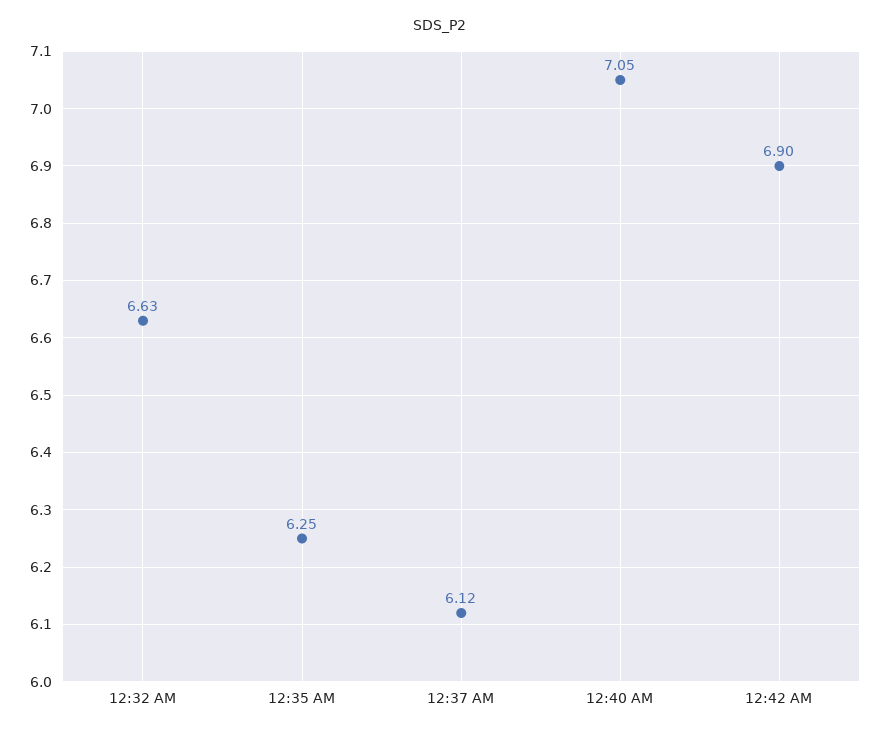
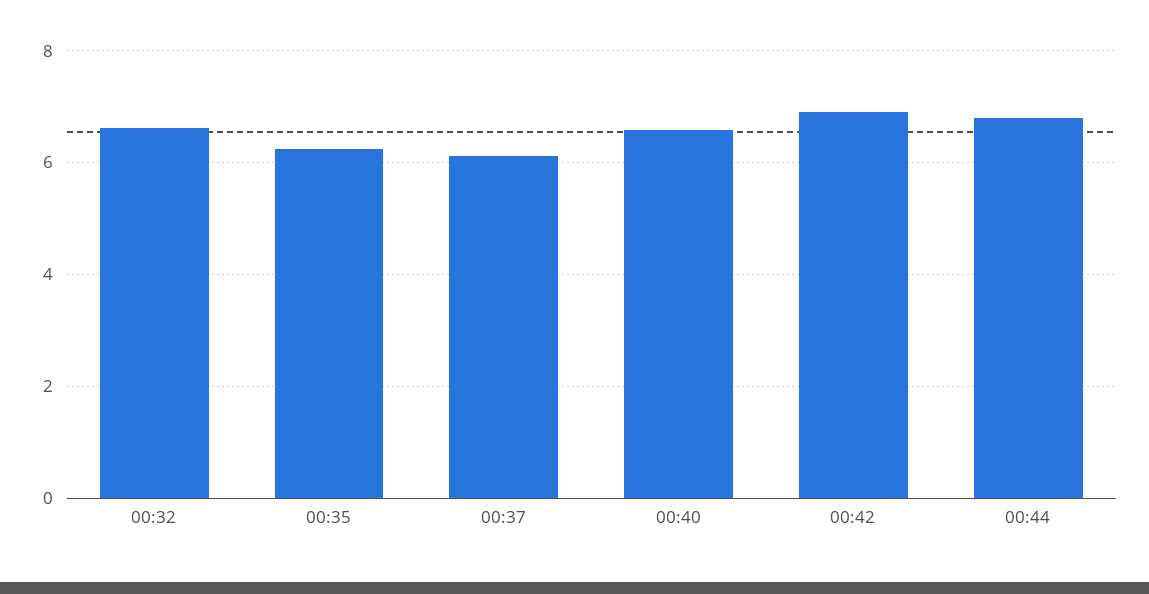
12:40 AM: 7.05 -> 6.6
00:44: none -> 6.8

